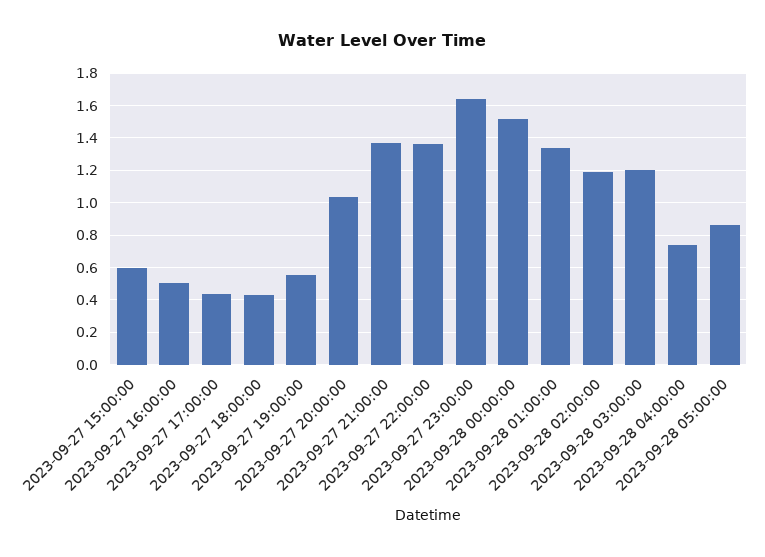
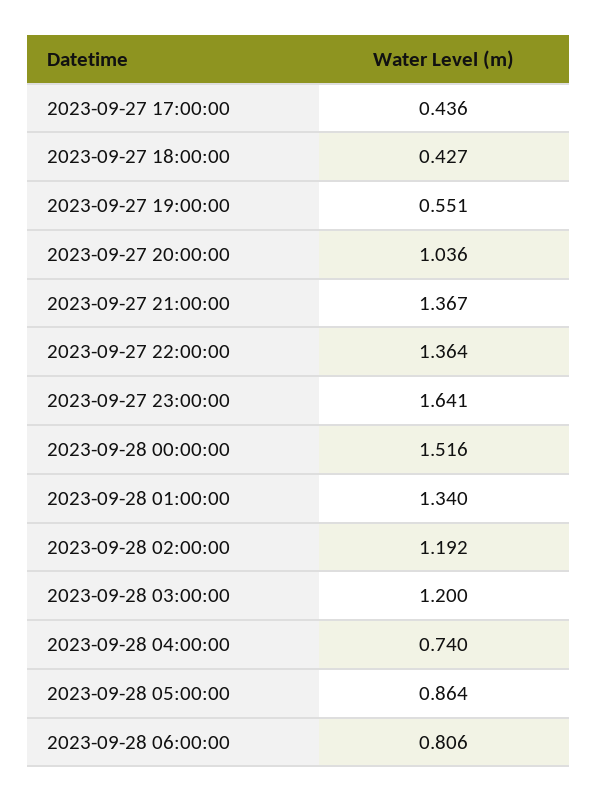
2023-09-27 15:00:00: 0.6 -> none
2023-09-27 16:00:00: 0.5 -> none
2023-09-28 06:00:00: none -> 0.806

